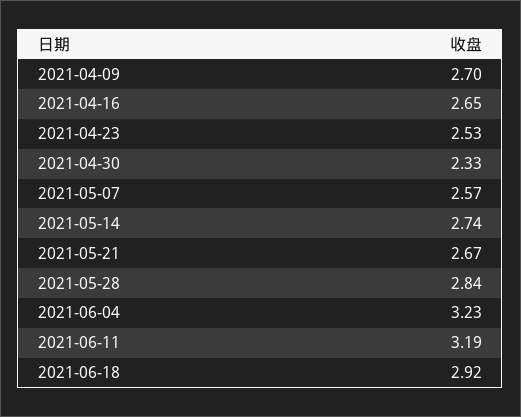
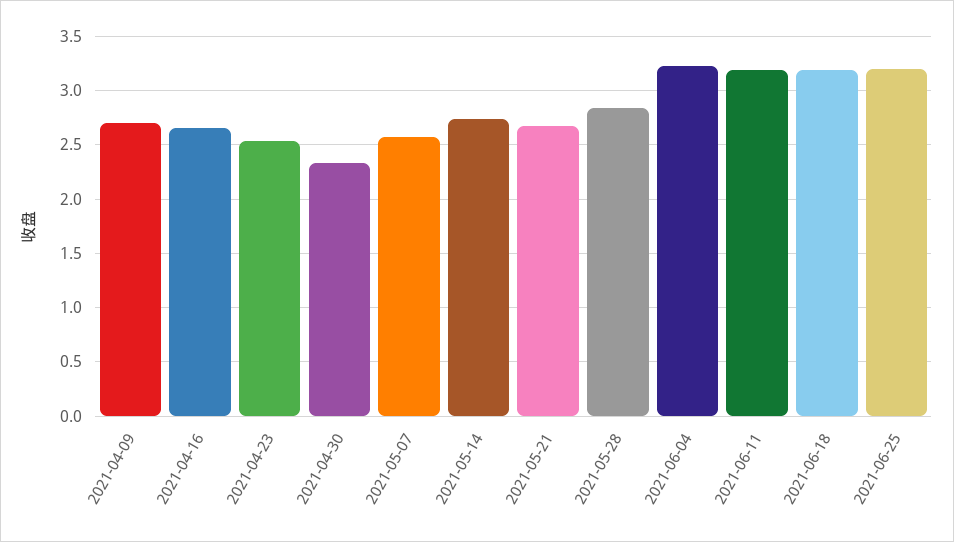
2021-06-18: 2.92 -> 3.2
2021-06-25: none -> 3.2

